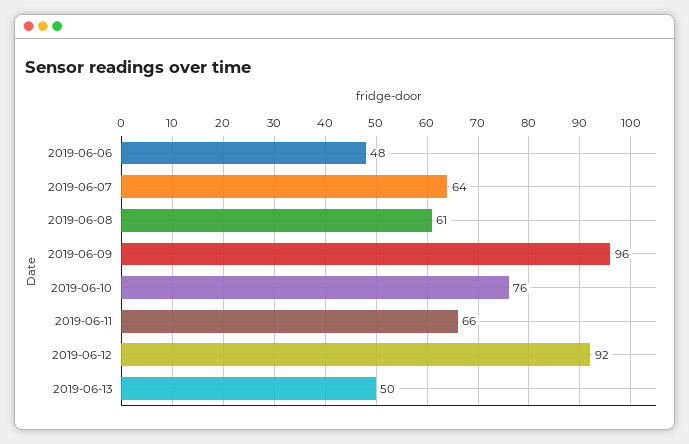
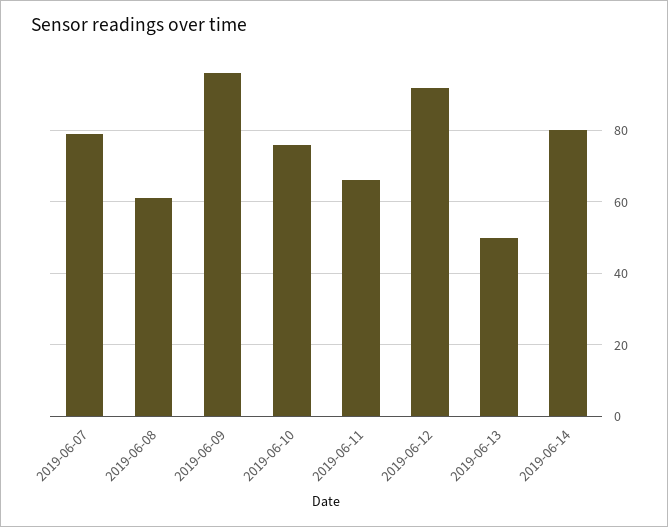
2019-06-06: 48 -> none
2019-06-07: 64 -> 80
2019-06-14: none -> 80

